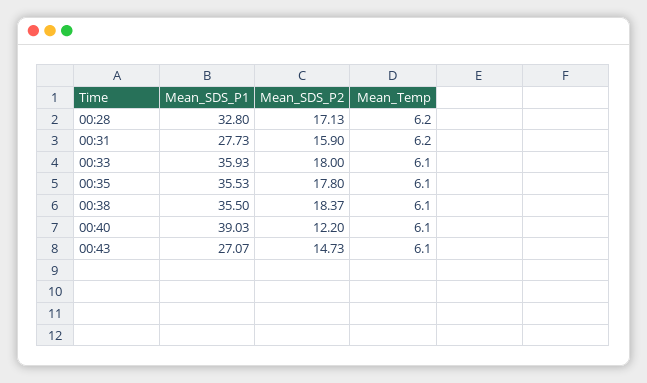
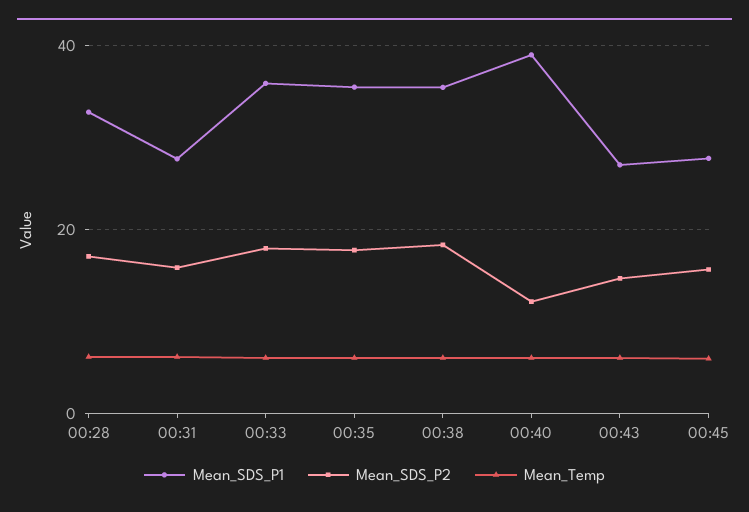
Mean_SDS_P1, 00:45: none -> 28
Mean_SDS_P2, 00:45: none -> 16
Mean_Temp, 00:45: none -> 6

